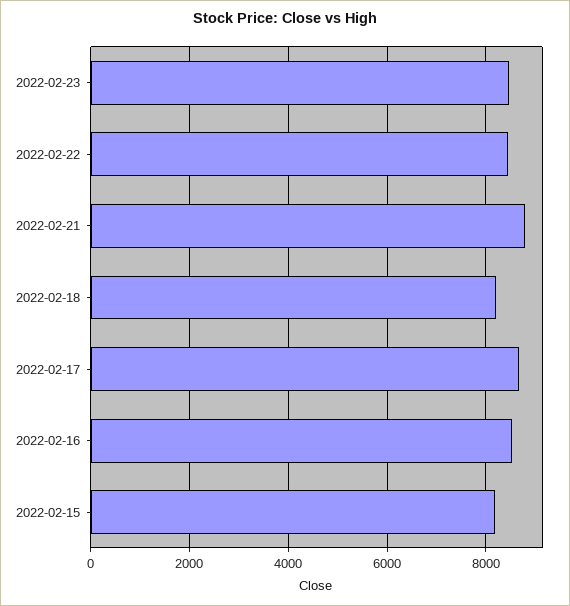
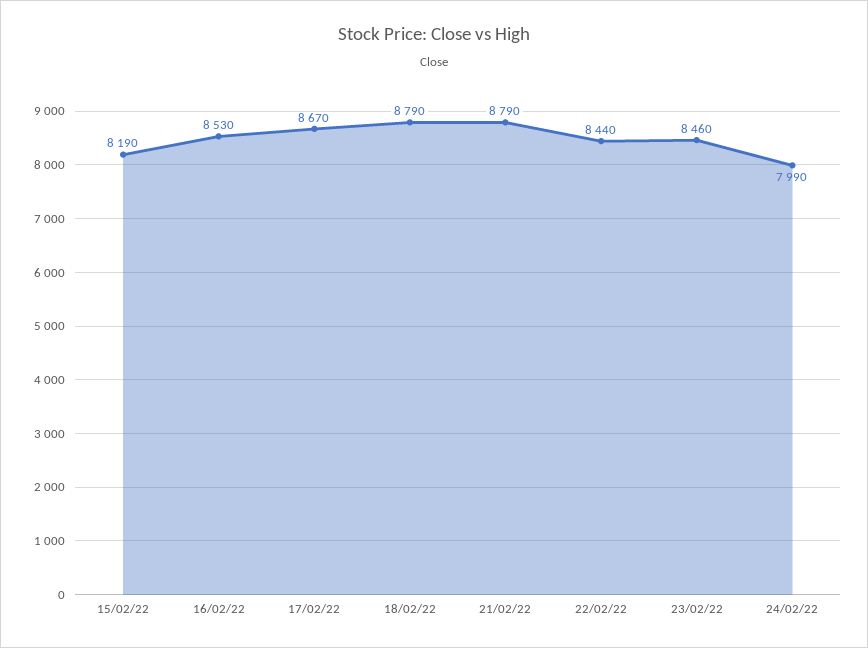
2022-02-18: 8200 -> 8790
24/02/22: none -> 7990

